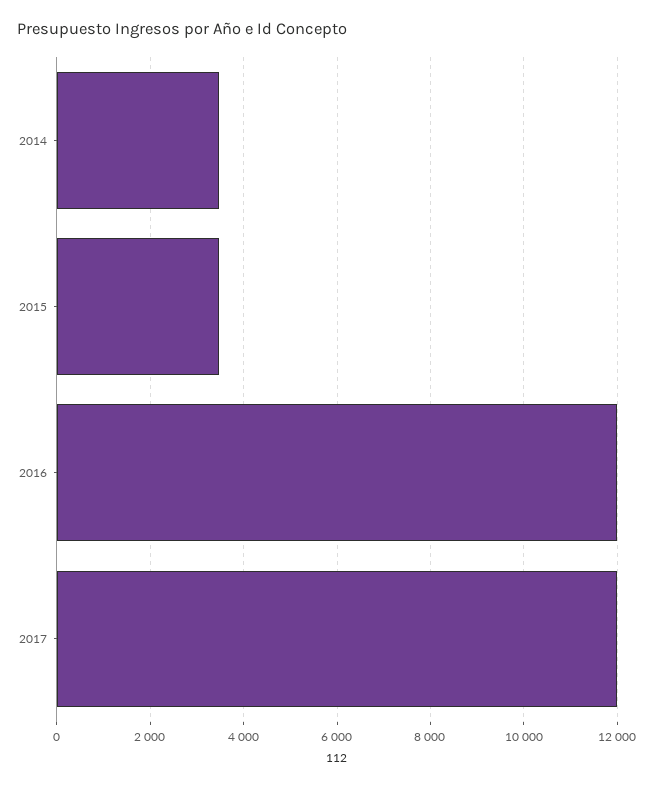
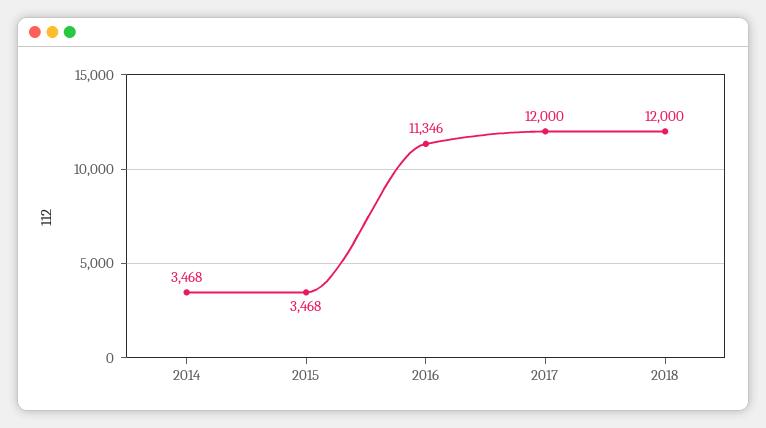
2016: 12000 -> 11346
2018: none -> 12000

